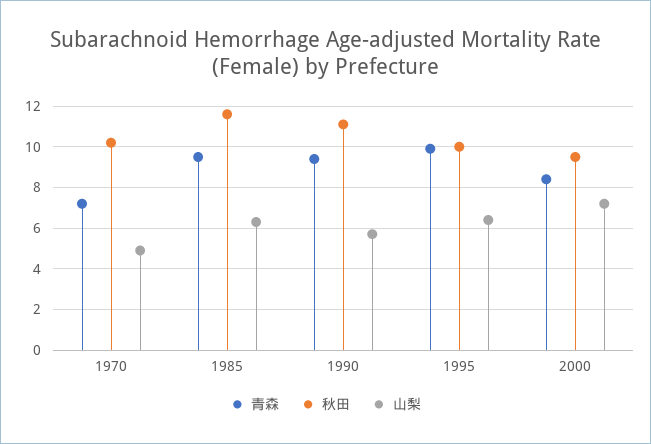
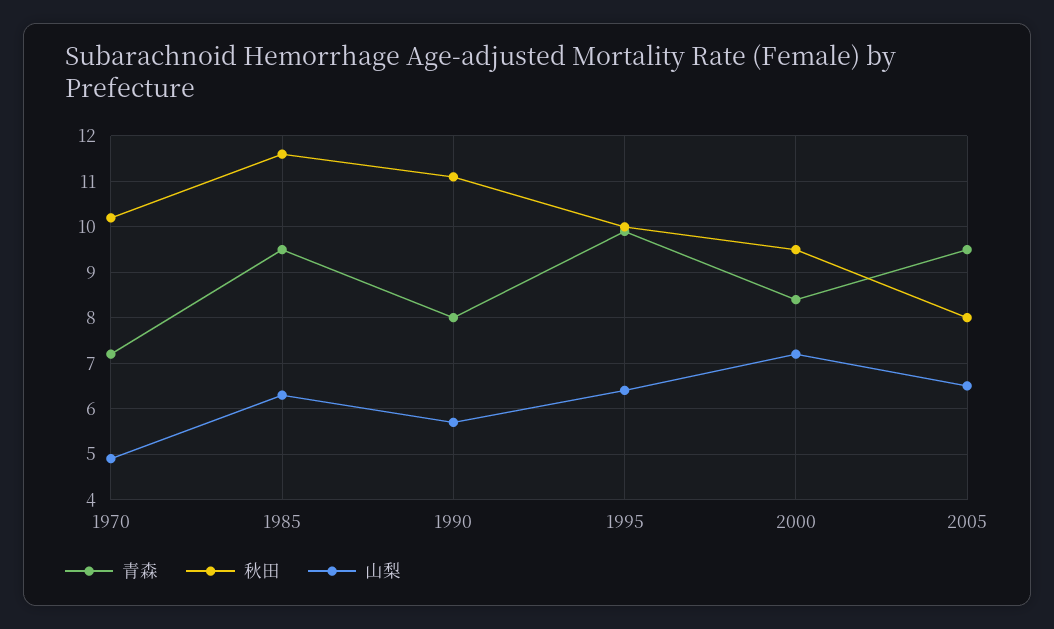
青森, 1990: 9.5 -> 8
青森, 2005: none -> 9.5
秋田, 2005: none -> 8
山梨, 2005: none -> 6.5

